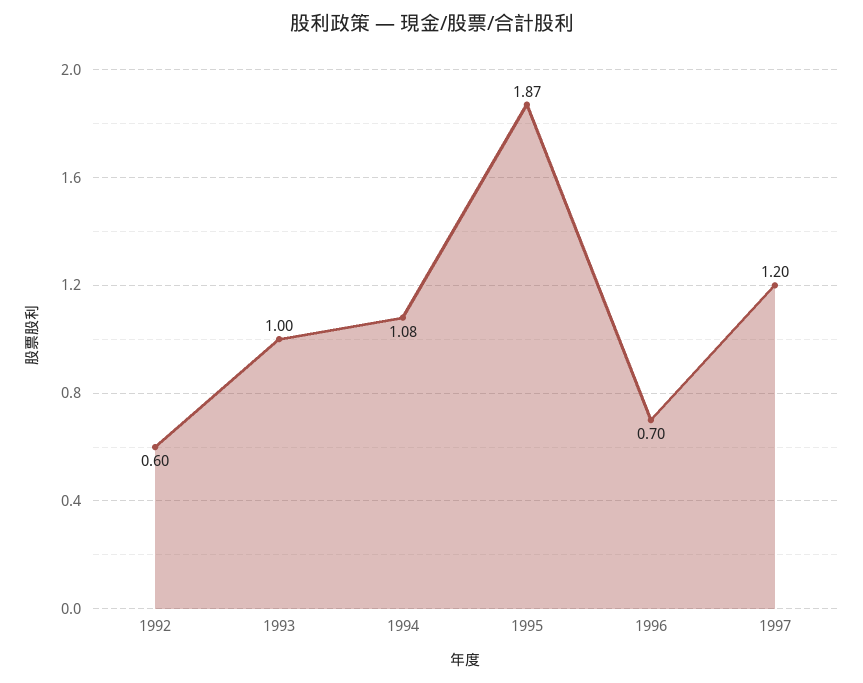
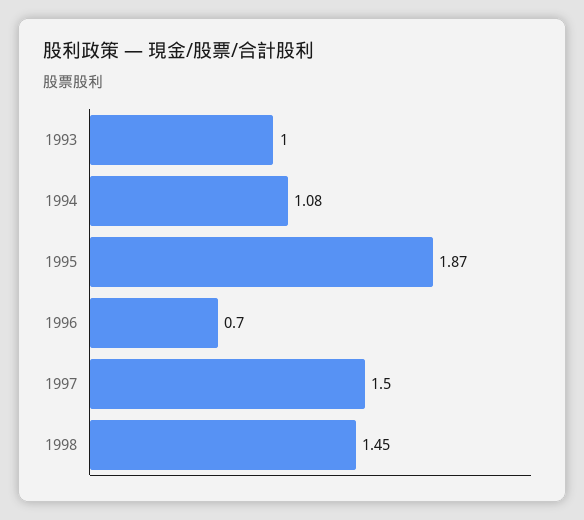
1992: 0.6 -> none
1997: 1.2 -> 1.5
1998: none -> 1.45

